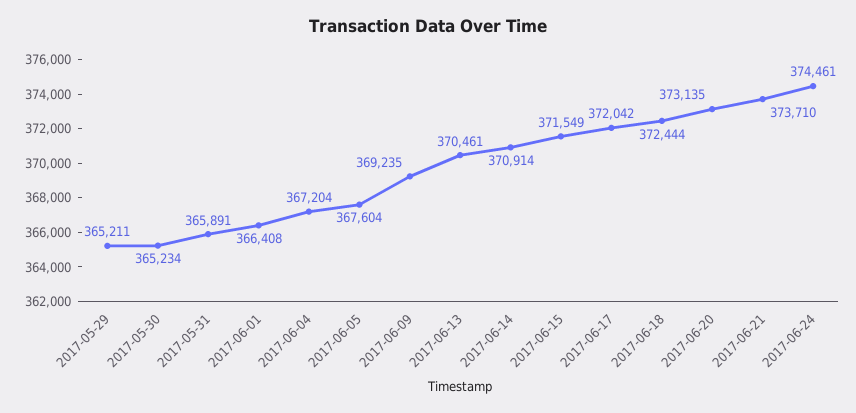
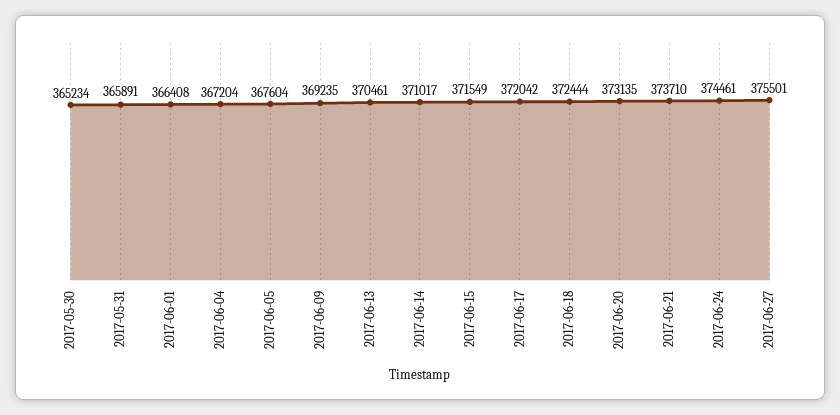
2017-05-29: 365211 -> none
2017-06-14: 370914 -> 371017
2017-06-27: none -> 375501

